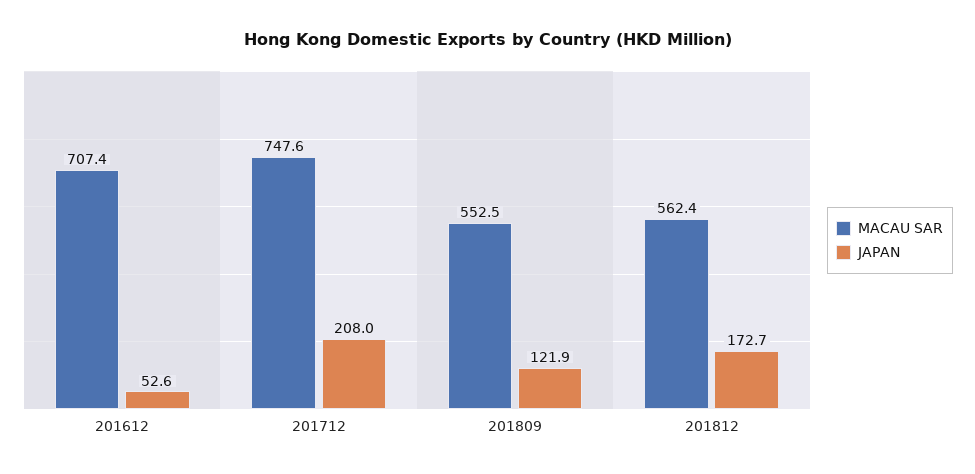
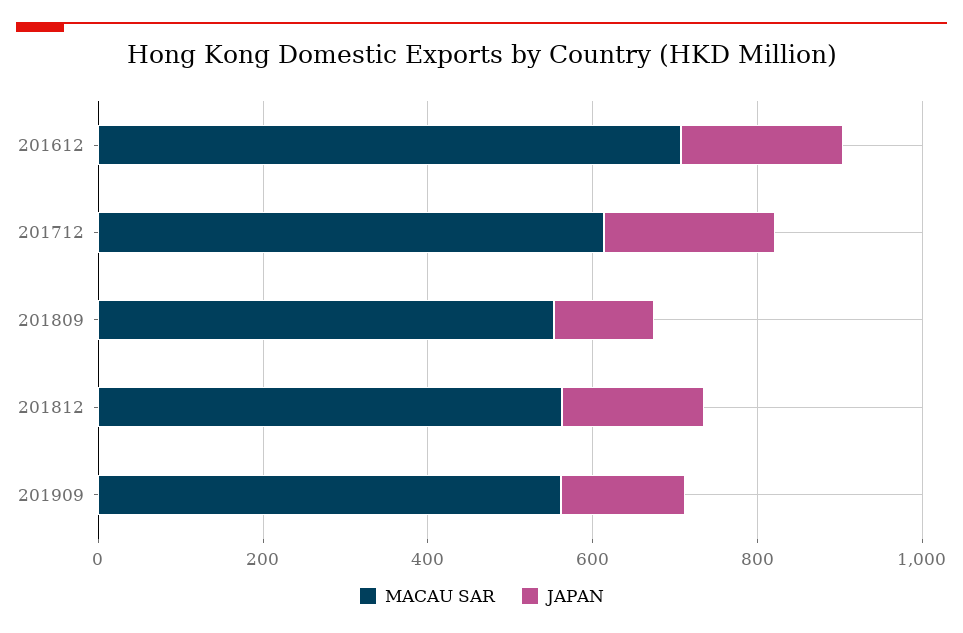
JAPAN, 201612: 52.6 -> 200
MACAU SAR, 201712: 747.6 -> 600
MACAU SAR, 201909: none -> 550
JAPAN, 201909: none -> 150

